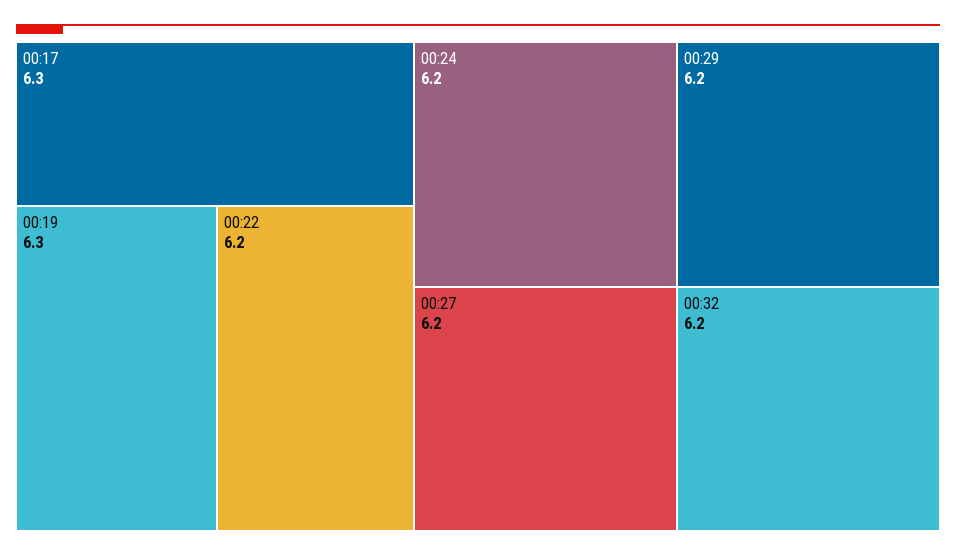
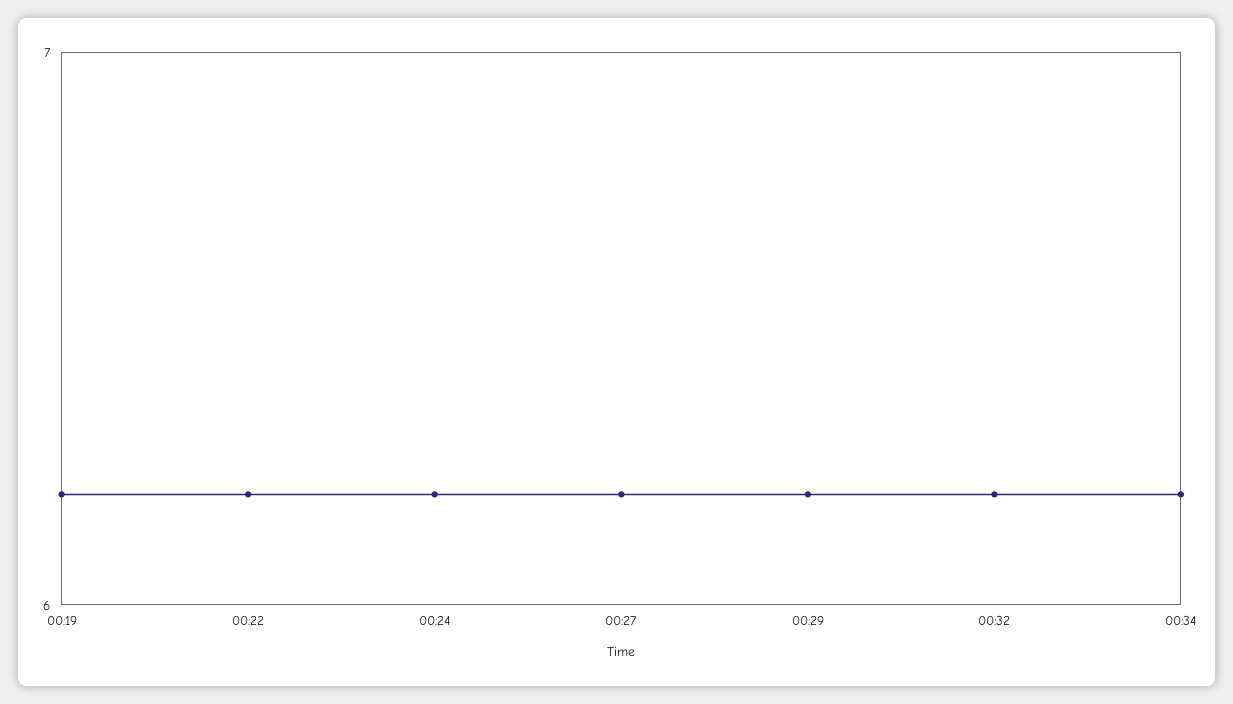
00:17: 6.3 -> none
00:19: 6.3 -> 6.2
00:34: none -> 6.2

